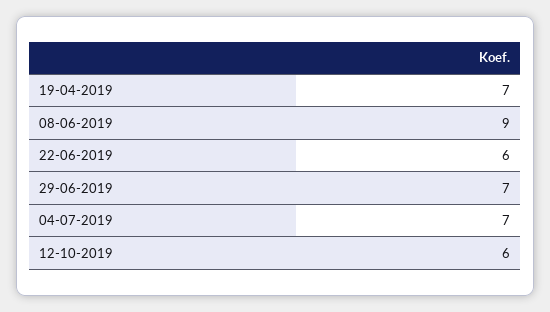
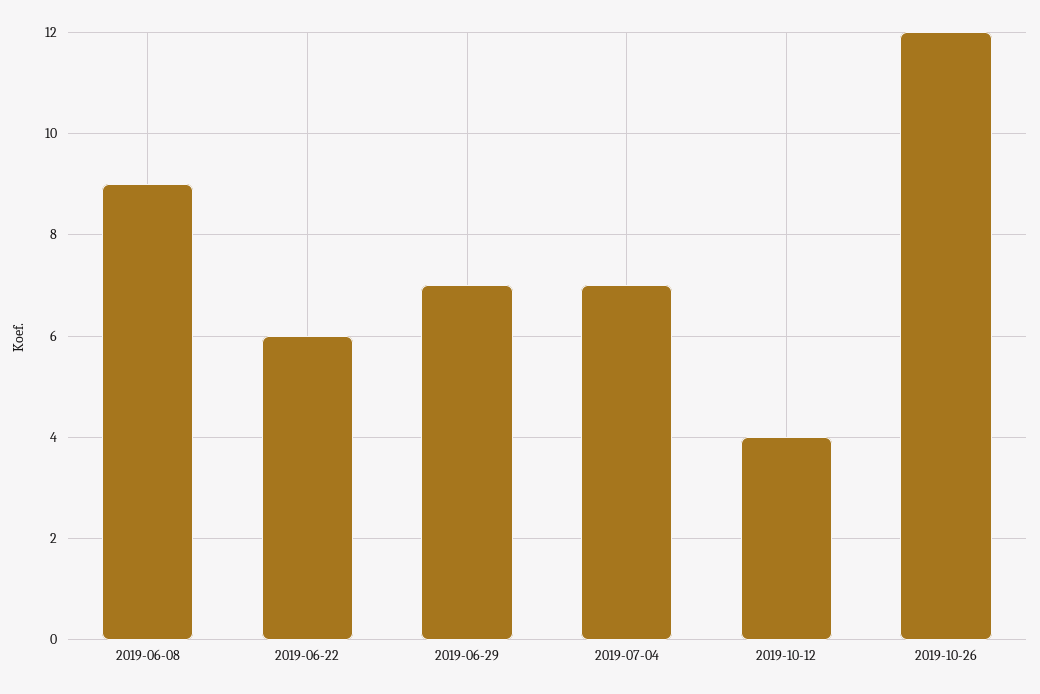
19-04-2019: 7 -> none
12-10-2019: 6 -> 4
2019-10-26: none -> 12

